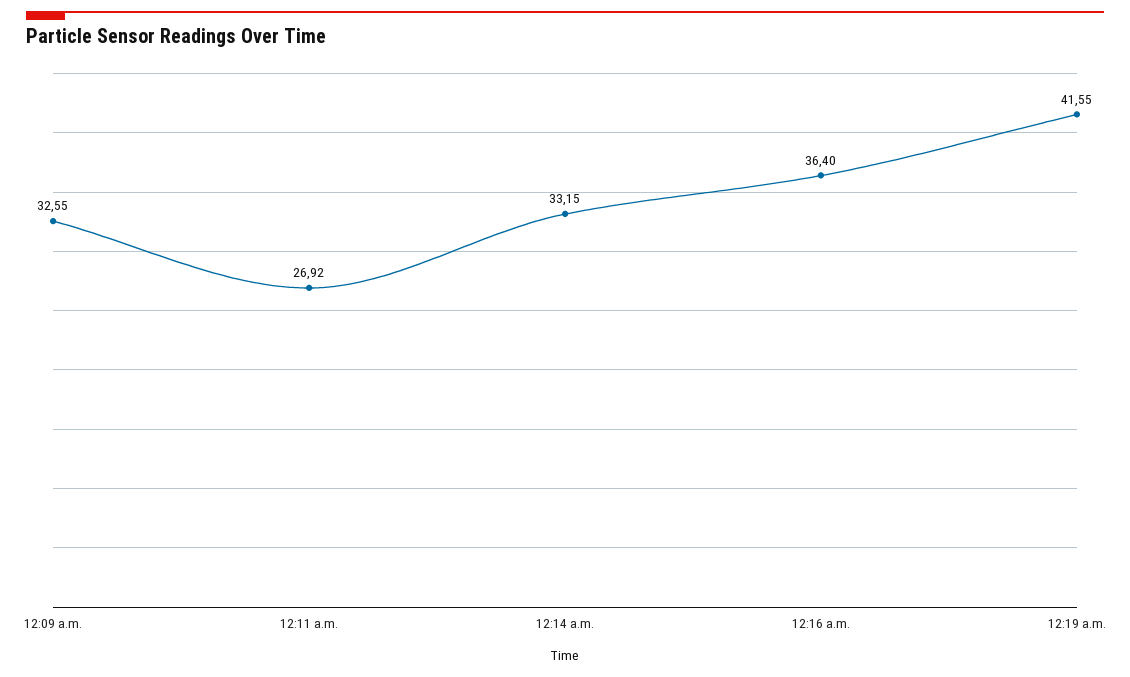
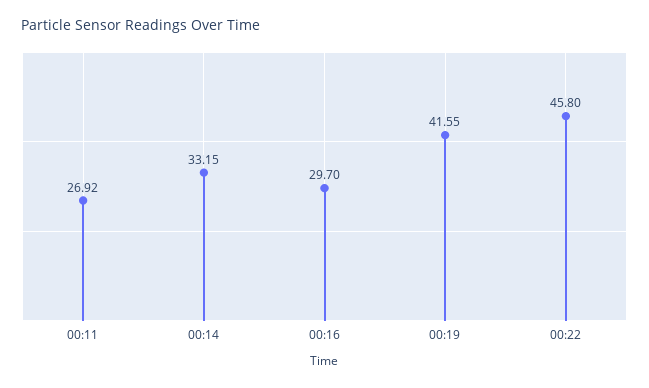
12:09 a.m.: 32.55 -> none
12:16 a.m.: 36.4 -> 29.7
00:22: none -> 45.8

